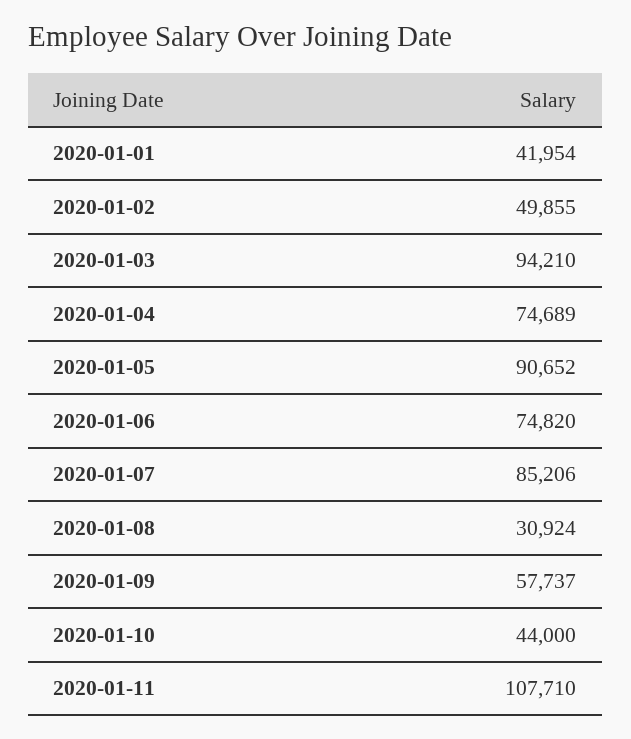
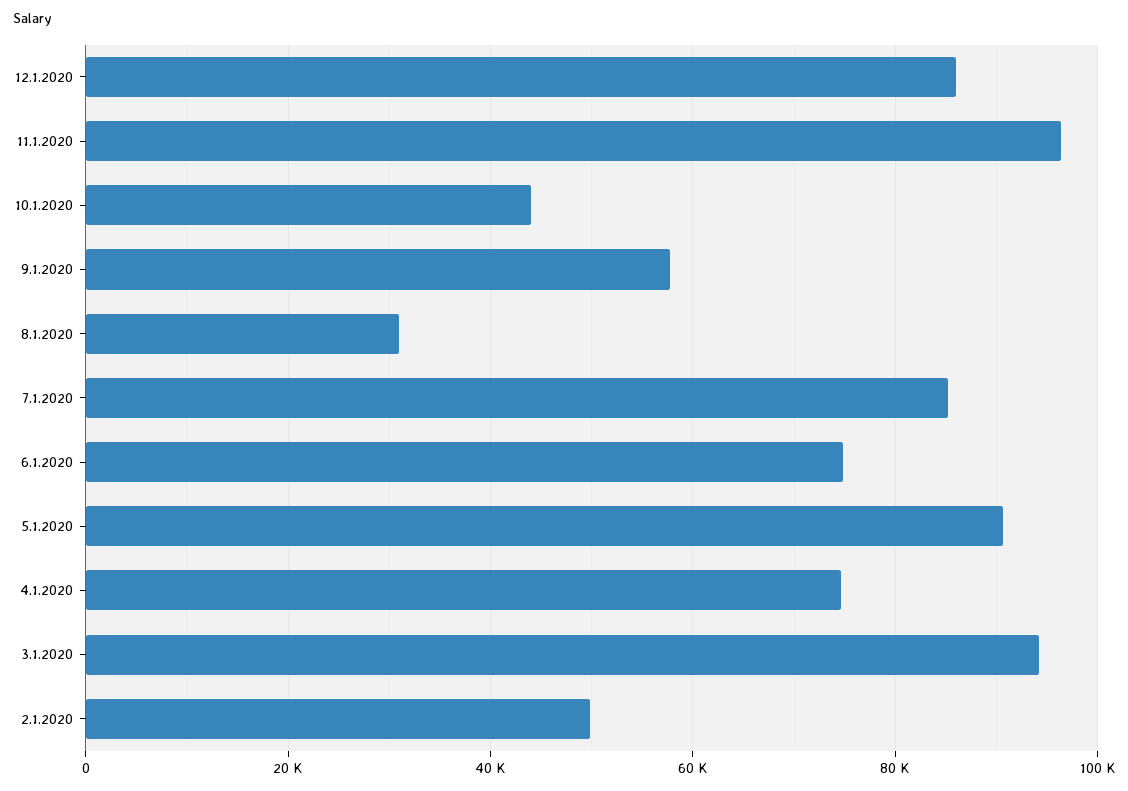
2020-01-01: 41954 -> none
2020-01-11: 107710 -> 96000
12.1.2020: none -> 86000

